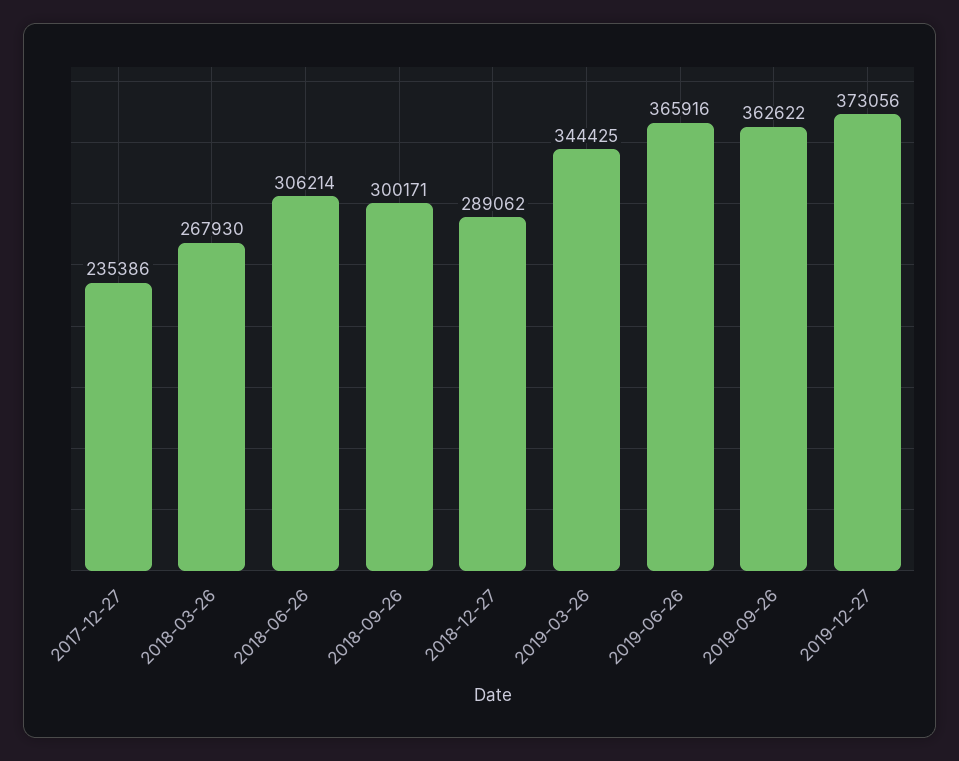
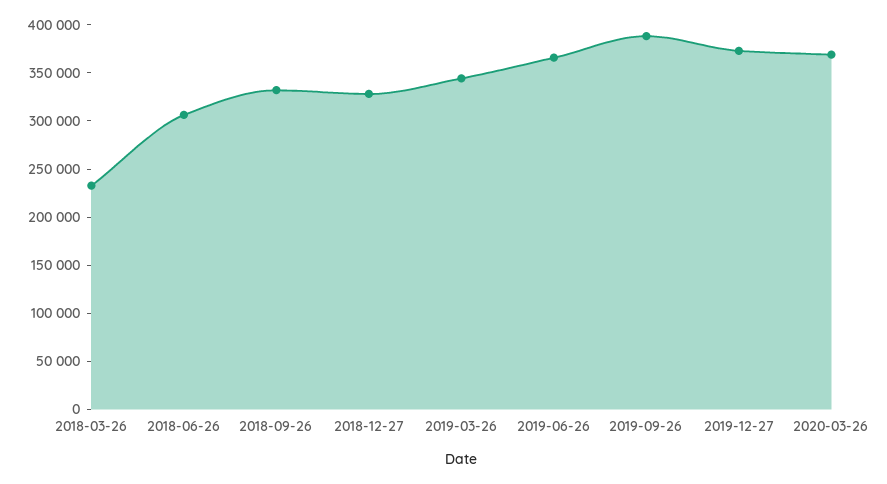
2017-12-27: 235386 -> none
2018-03-26: 267930 -> 230000
2018-09-26: 300171 -> 330000
2018-12-27: 289062 -> 330000
2019-09-26: 362622 -> 390000
2020-03-26: none -> 370000

